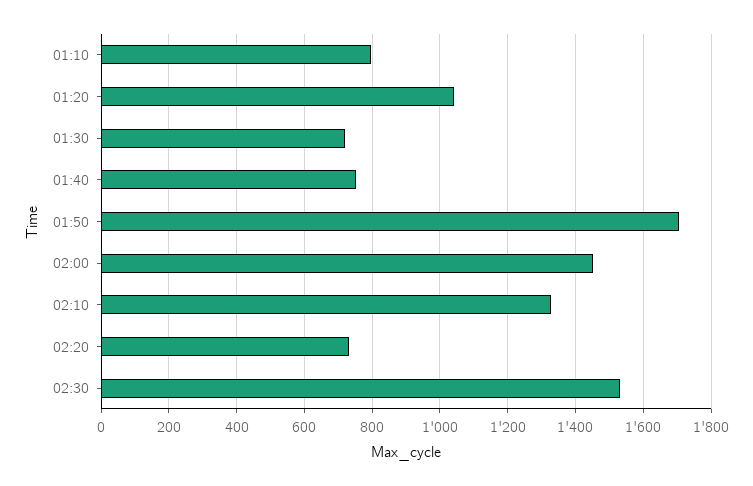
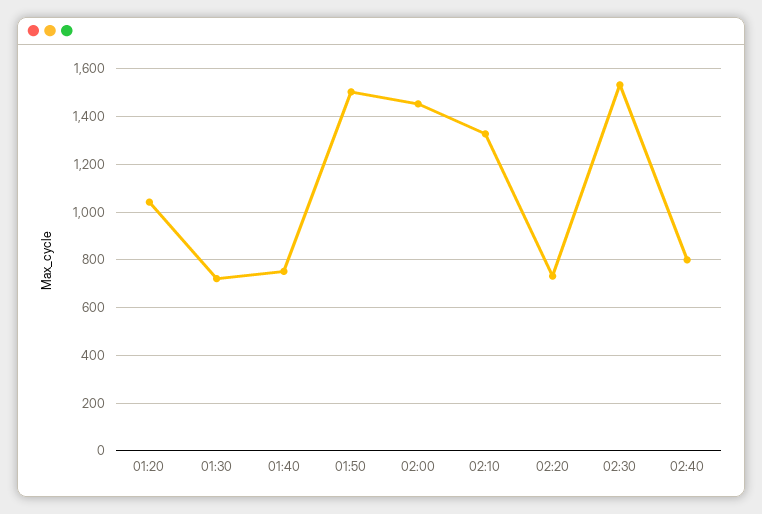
01:10: 800 -> none
01:50: 1700 -> 1500
02:40: none -> 800

